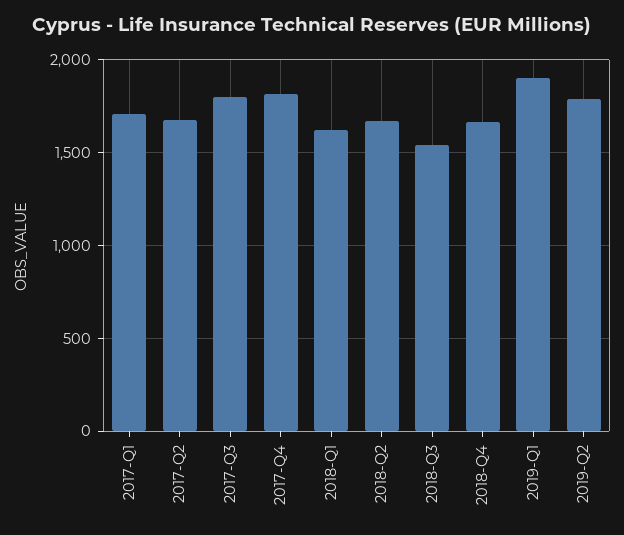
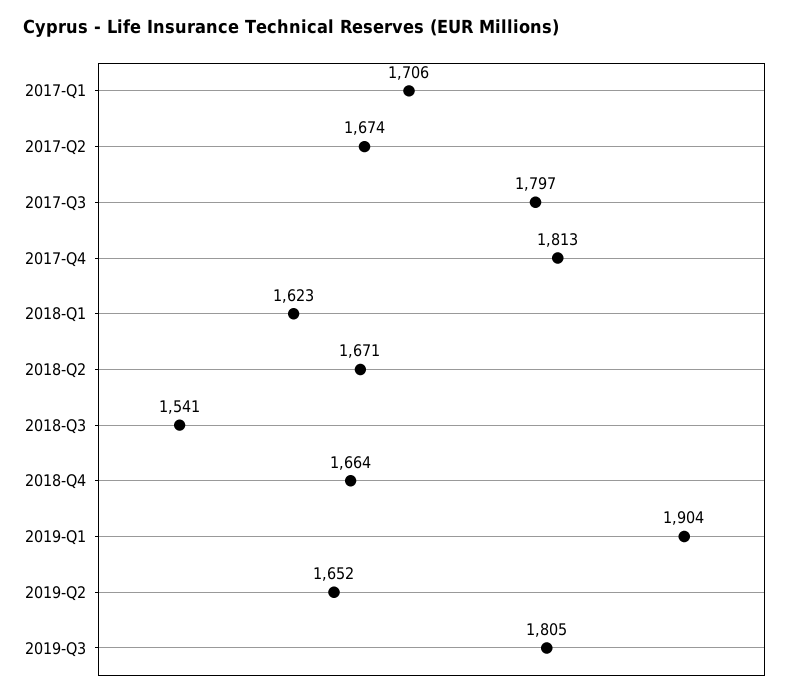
2019-Q2: 1800 -> 1652
2019-Q3: none -> 1805

